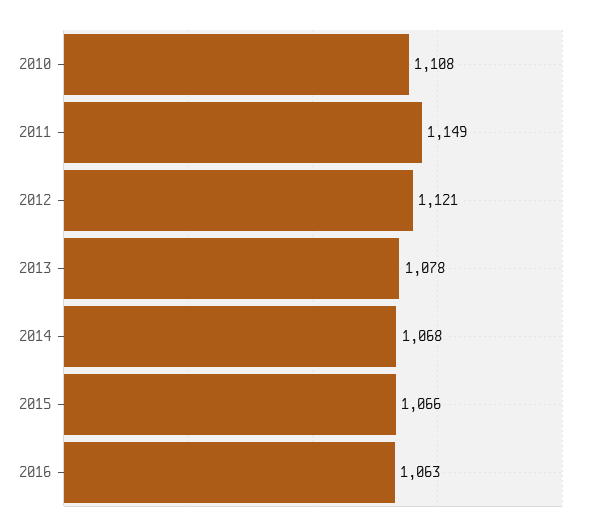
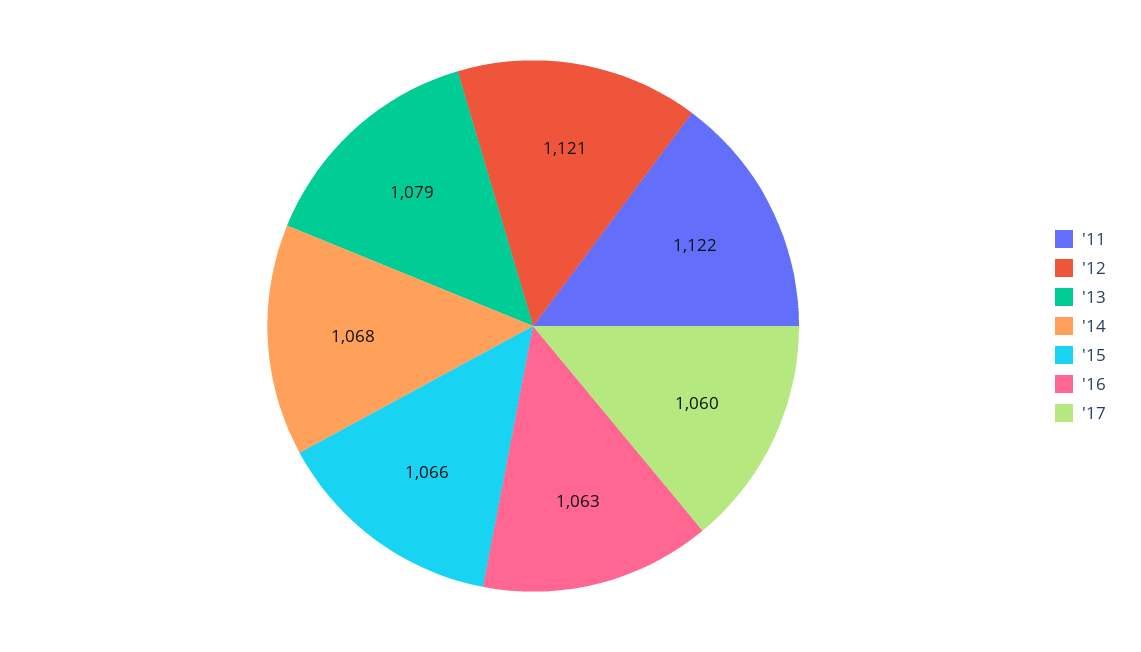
2010: 1108 -> none
2011: 1149 -> 1122
2013: 1078 -> 1079
'17: none -> 1060

